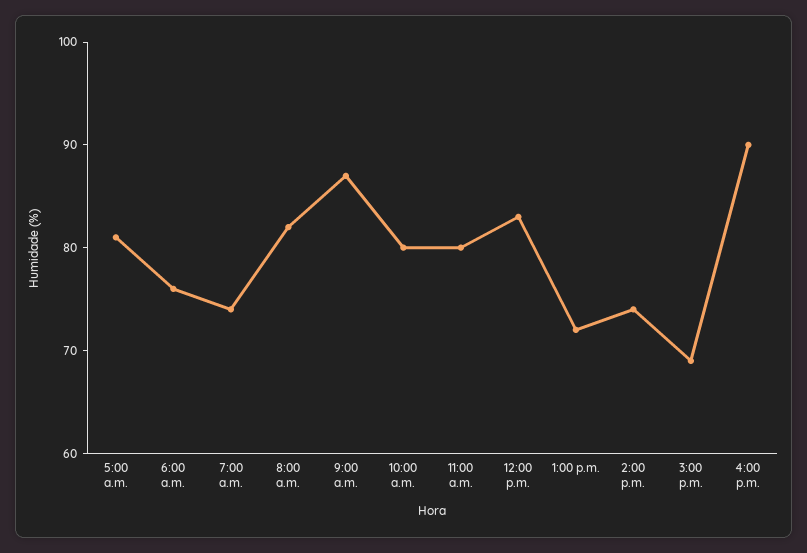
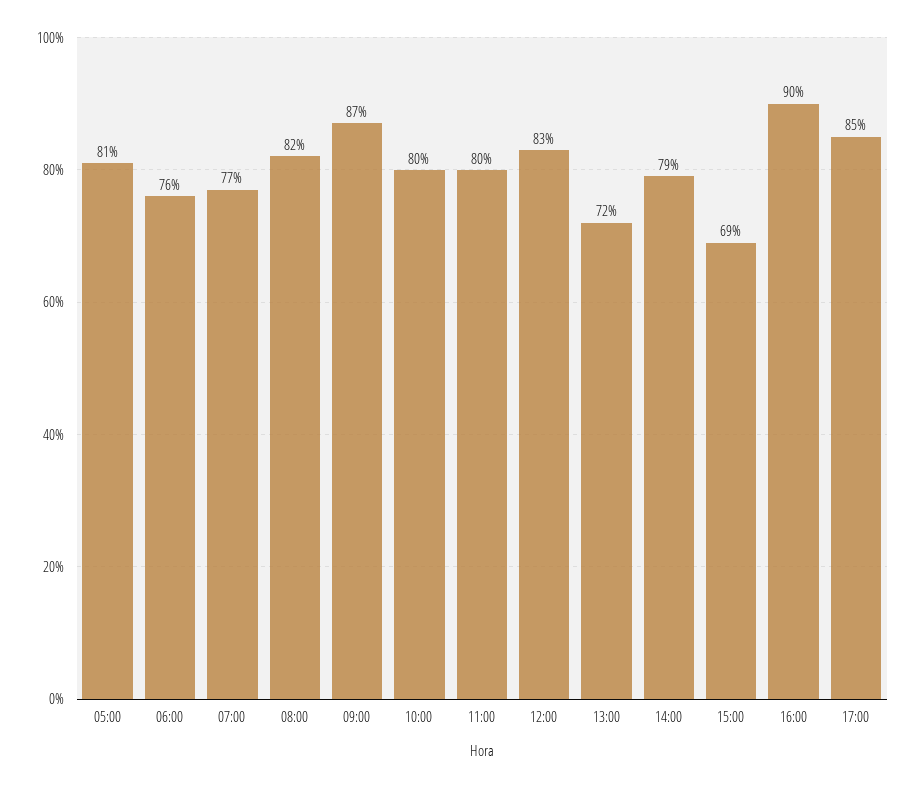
7:00 a.m.: 74 -> 77
2:00 p.m.: 74 -> 79
17:00: none -> 85

